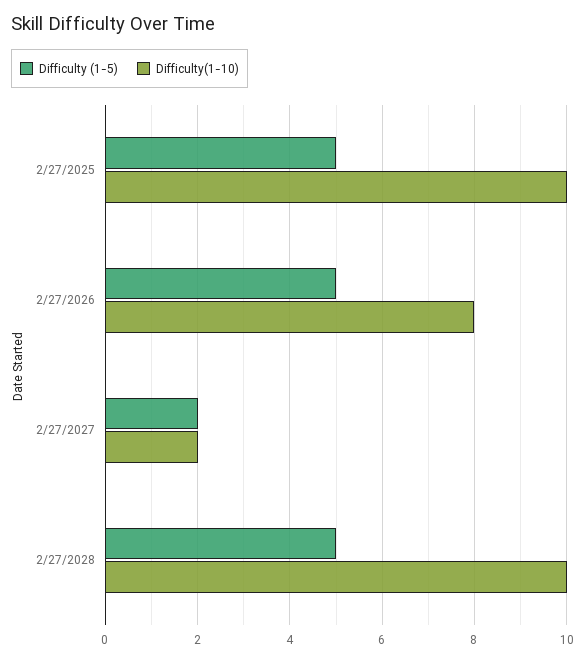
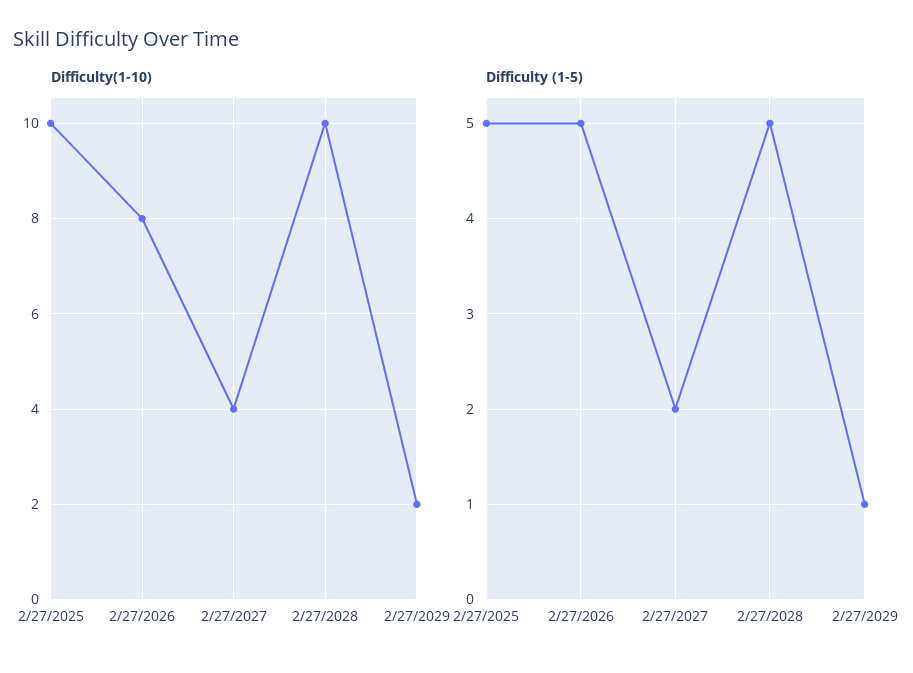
Difficulty(1-10), 2/27/2027: 2 -> 4
Difficulty(1-10), 2/27/2029: none -> 2
Difficulty (1-5), 2/27/2029: none -> 1

